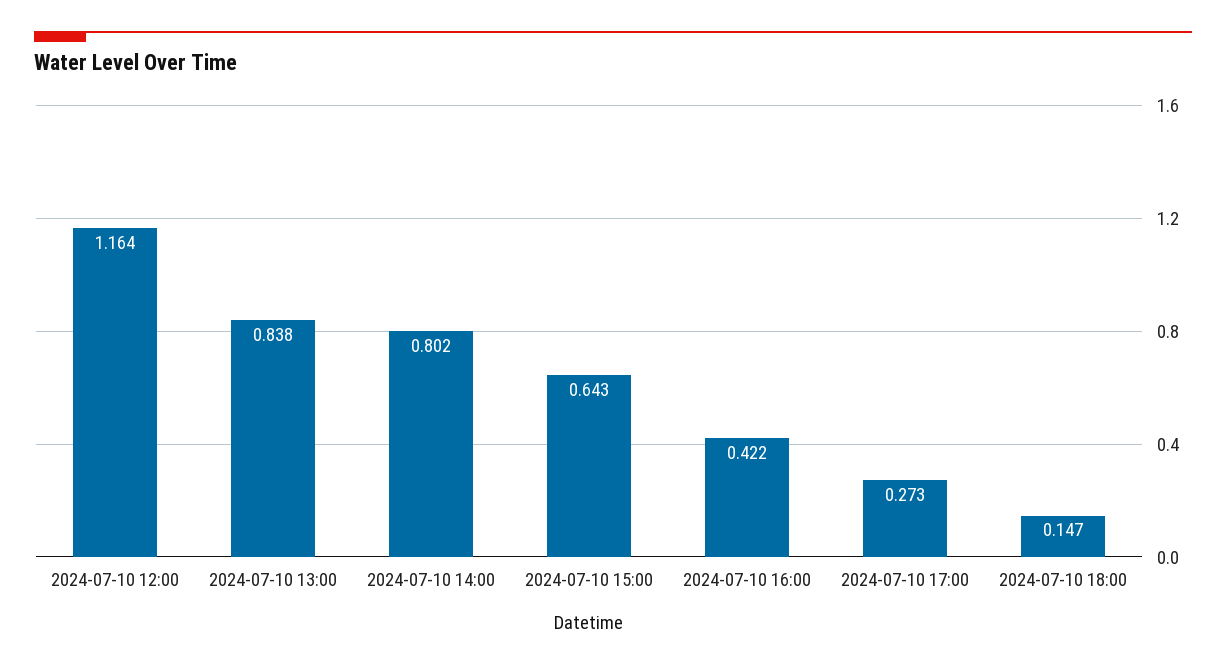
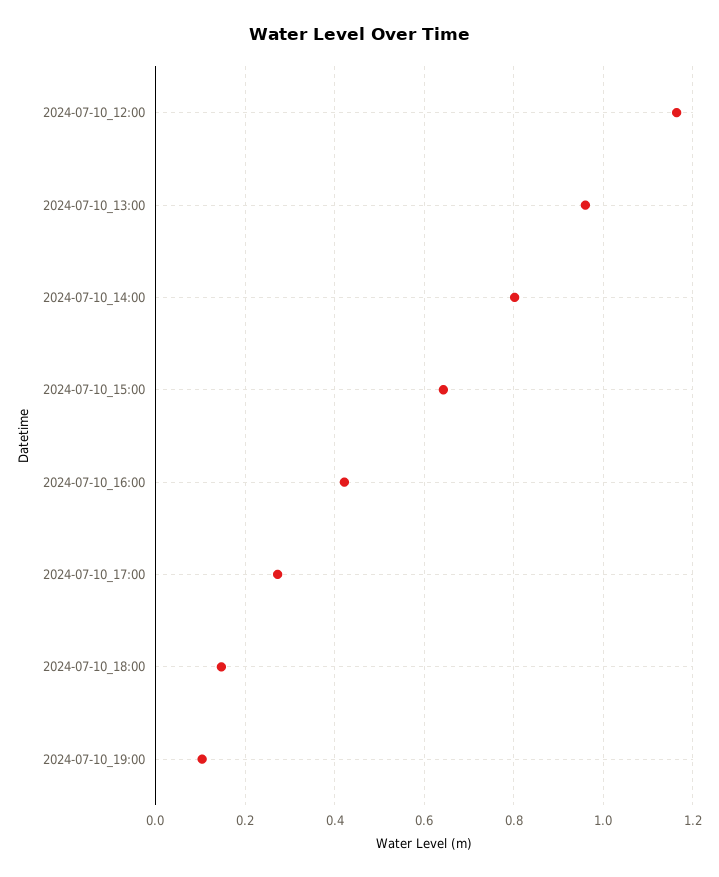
2024-07-10 13:00: 0.838 -> 0.96
2024-07-10_19:00: none -> 0.1

